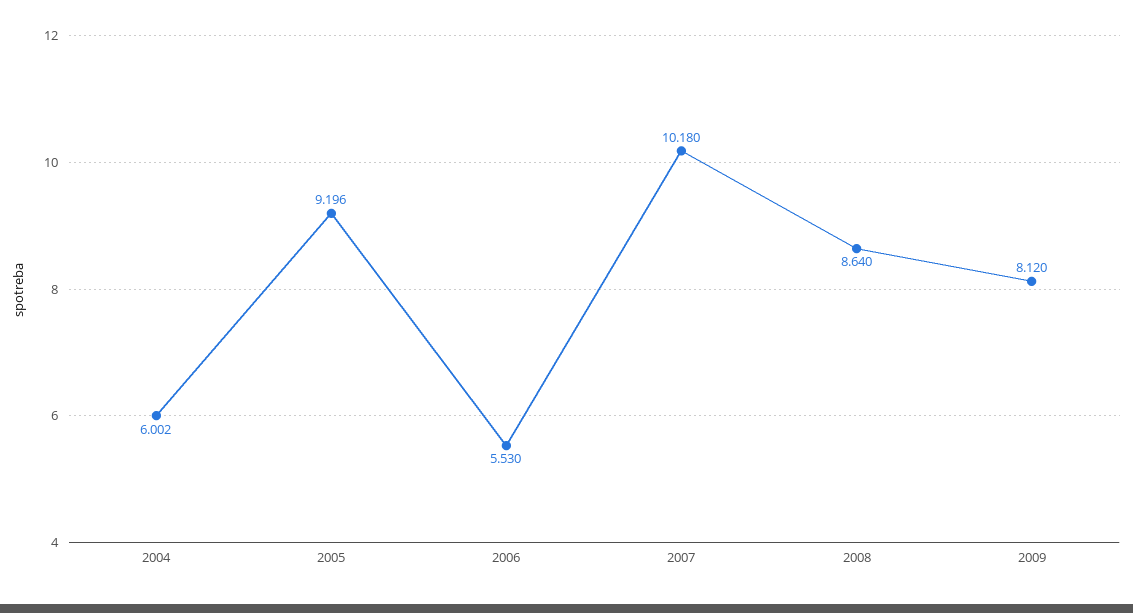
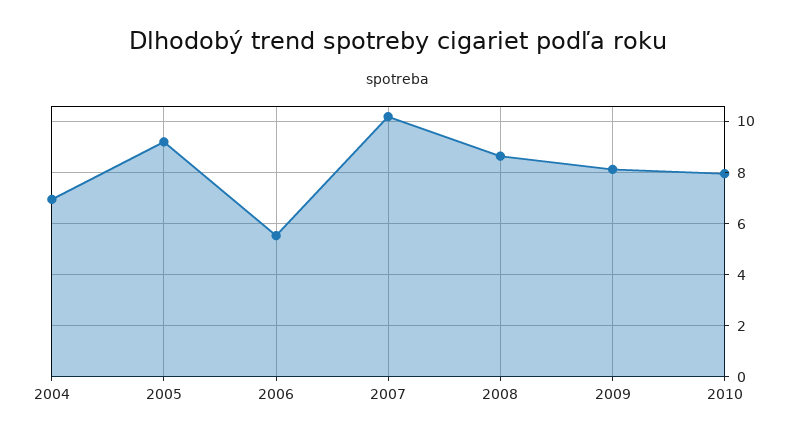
2004: 6.002 -> 7
2010: none -> 8

